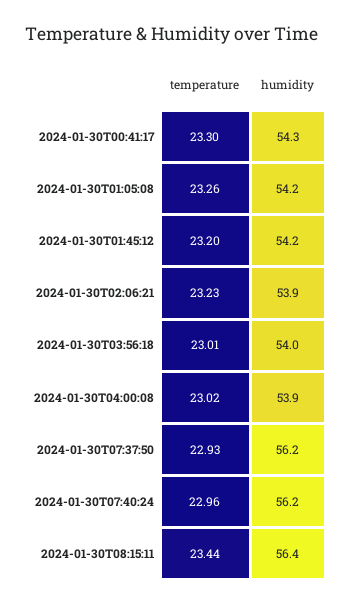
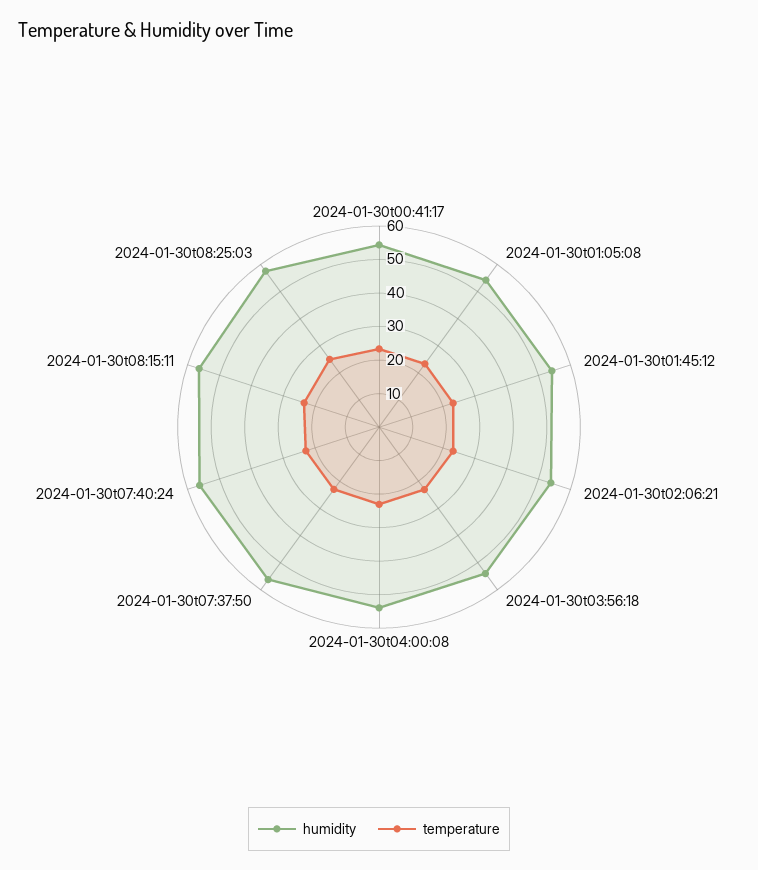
humidity, 2024-01-30t08:25:03: none -> 57.5
temperature, 2024-01-30t08:25:03: none -> 25

